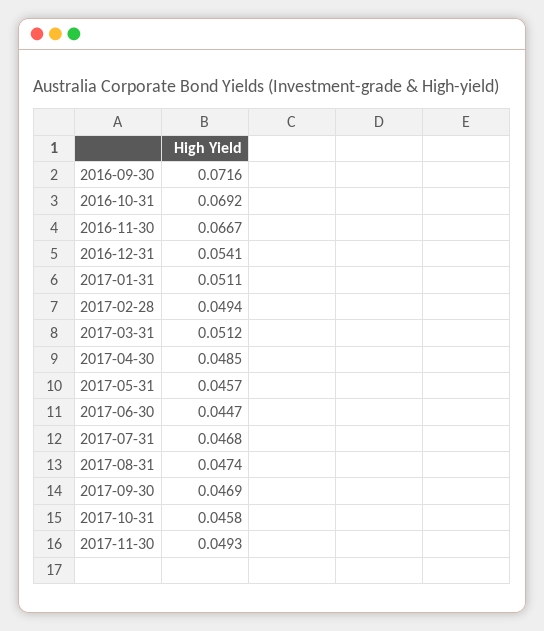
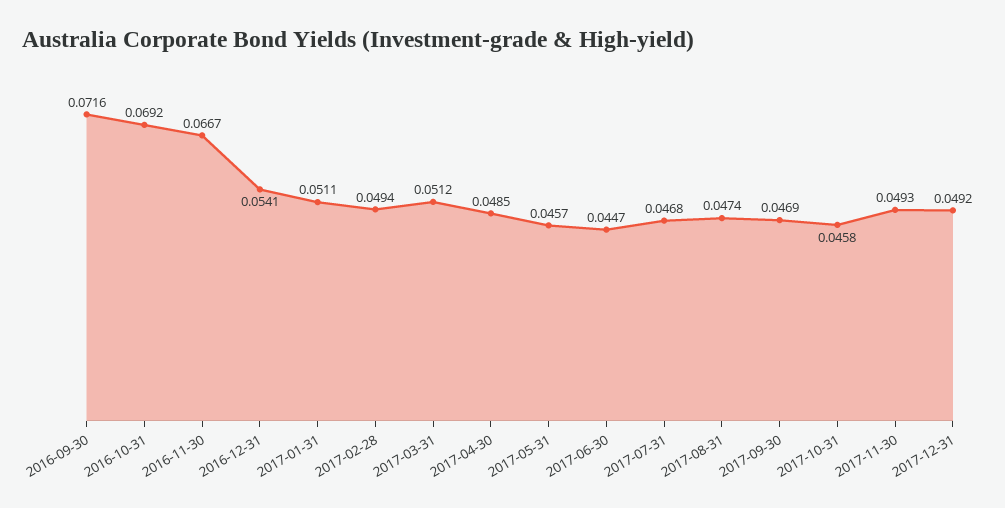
2017-12-31: none -> 0.0492

